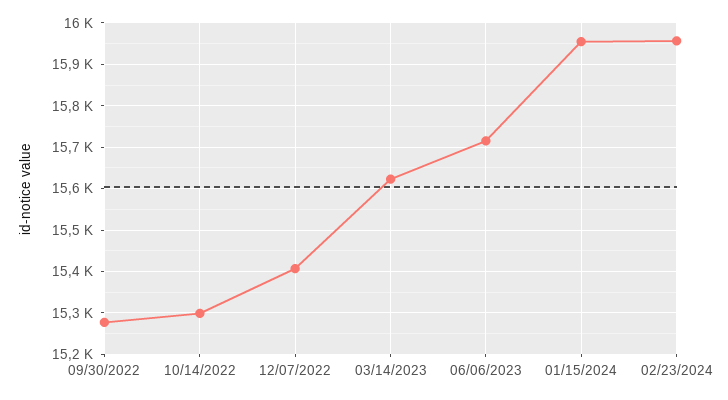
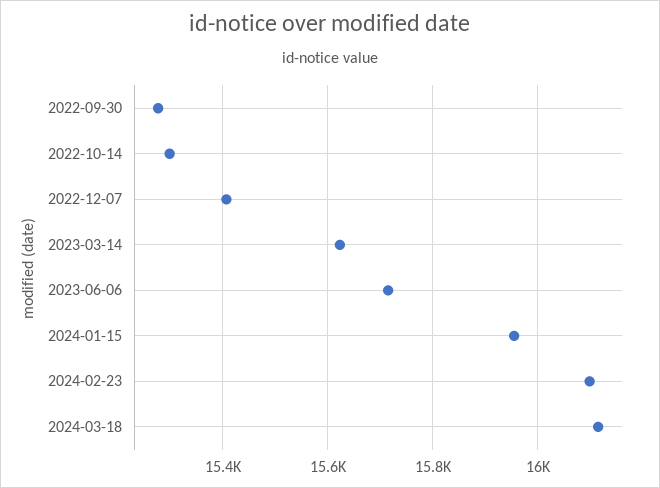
02/23/2024: 15960 -> 16100
2024-03-18: none -> 16120

